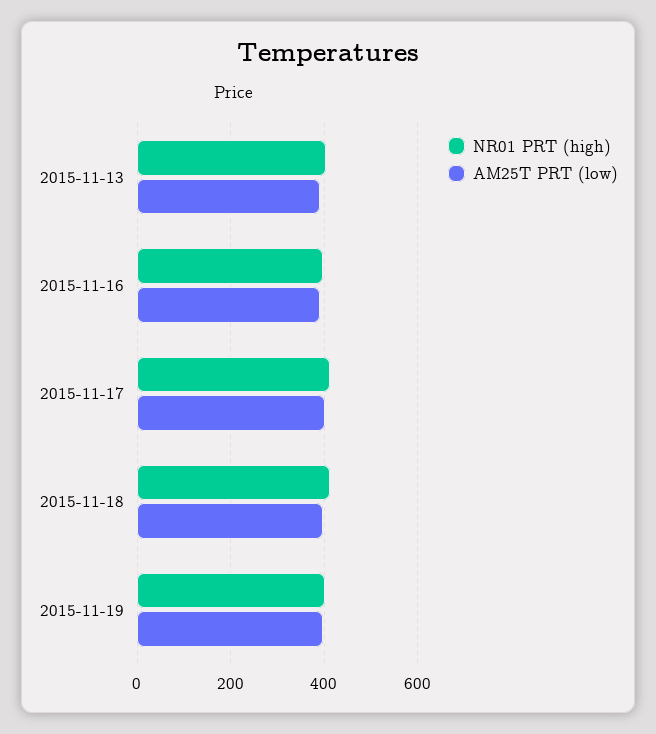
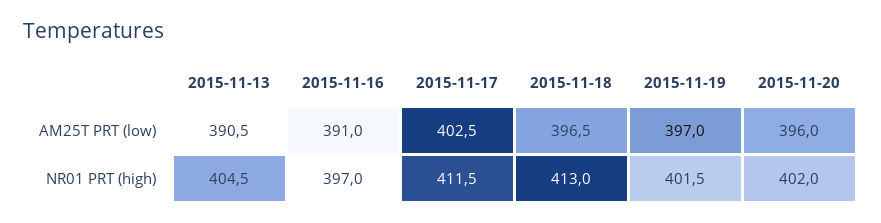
AM25T PRT (low), 2015-11-20: none -> 396
NR01 PRT (high), 2015-11-20: none -> 402

